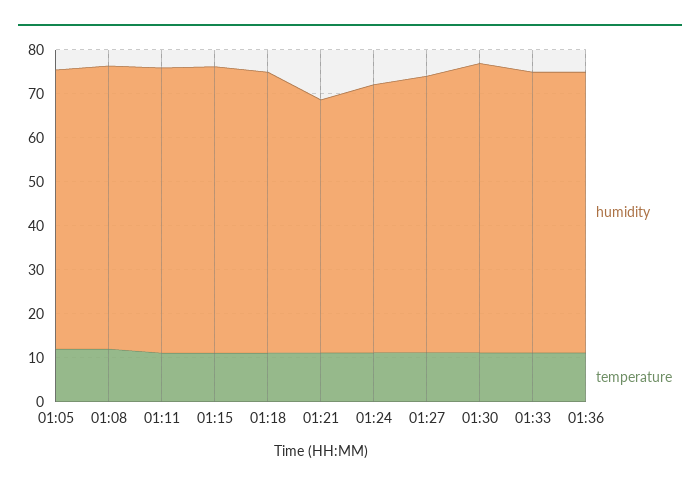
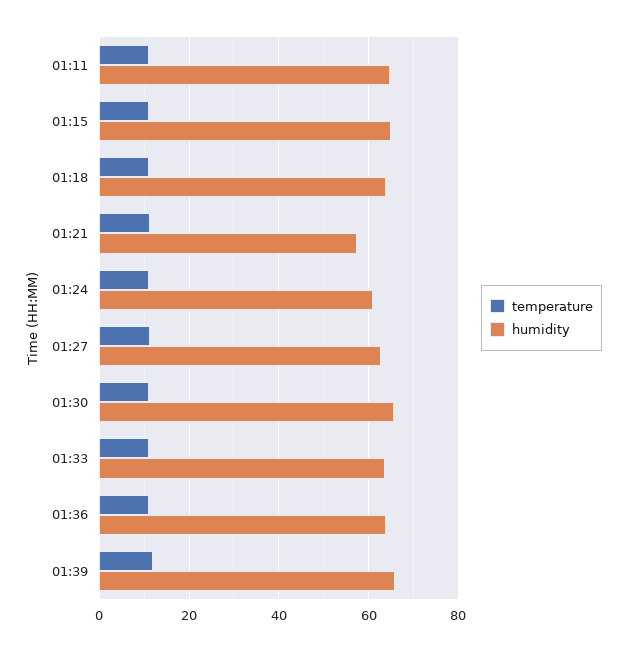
humidity, 01:05: 64 -> none
temperature, 01:05: 12 -> none
humidity, 01:08: 64 -> none
temperature, 01:08: 12 -> none
temperature, 01:39: none -> 12
humidity, 01:39: none -> 66

